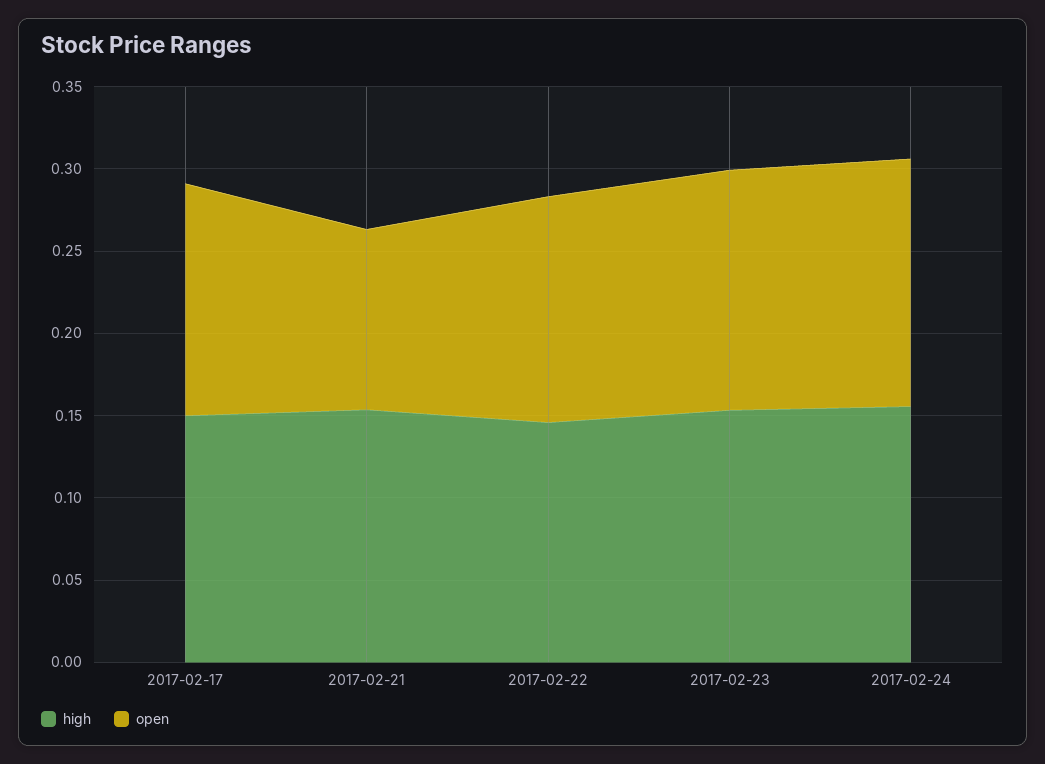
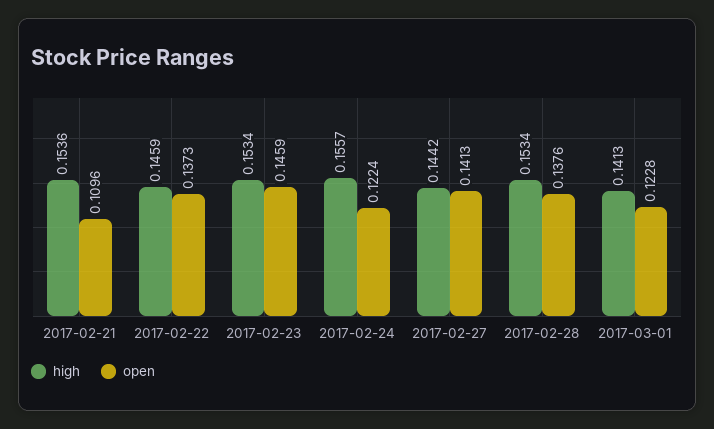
high, 2017-02-17: 0.15 -> none
open, 2017-02-17: 0.14 -> none
open, 2017-02-24: 0.15 -> 0.1224
high, 2017-02-27: none -> 0.1442
open, 2017-02-27: none -> 0.1413
high, 2017-02-28: none -> 0.1534
open, 2017-02-28: none -> 0.1376
high, 2017-03-01: none -> 0.1413
open, 2017-03-01: none -> 0.1228

